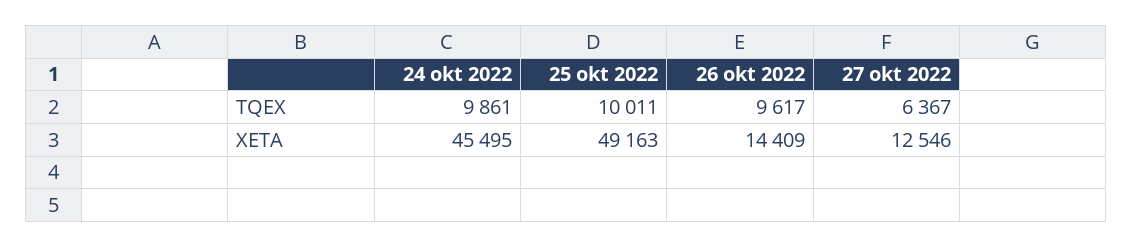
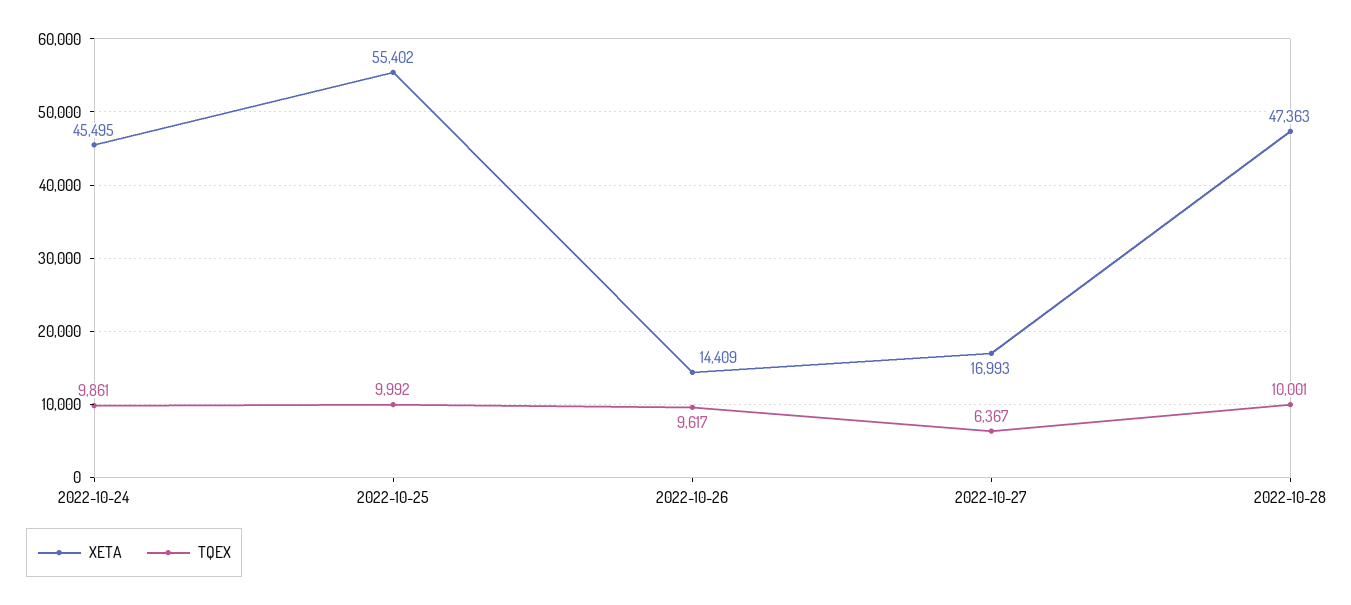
TQEX, 25 okt 2022: 10011 -> 9992
XETA, 25 okt 2022: 49163 -> 55402
XETA, 27 okt 2022: 12546 -> 16993
XETA, 2022-10-28: none -> 47363
TQEX, 2022-10-28: none -> 10001

